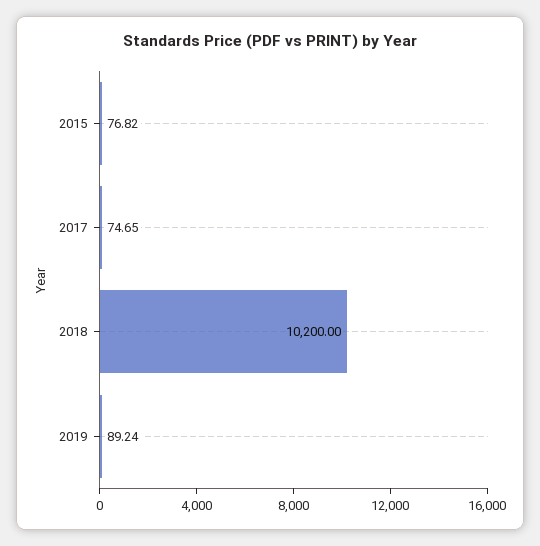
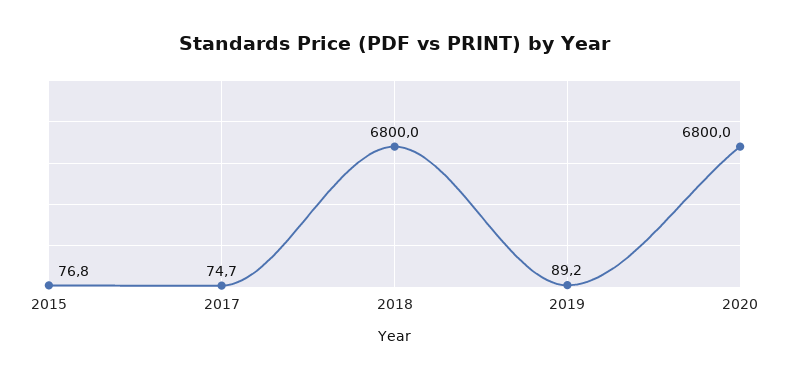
2018: 10200 -> 6800
2020: none -> 6800

